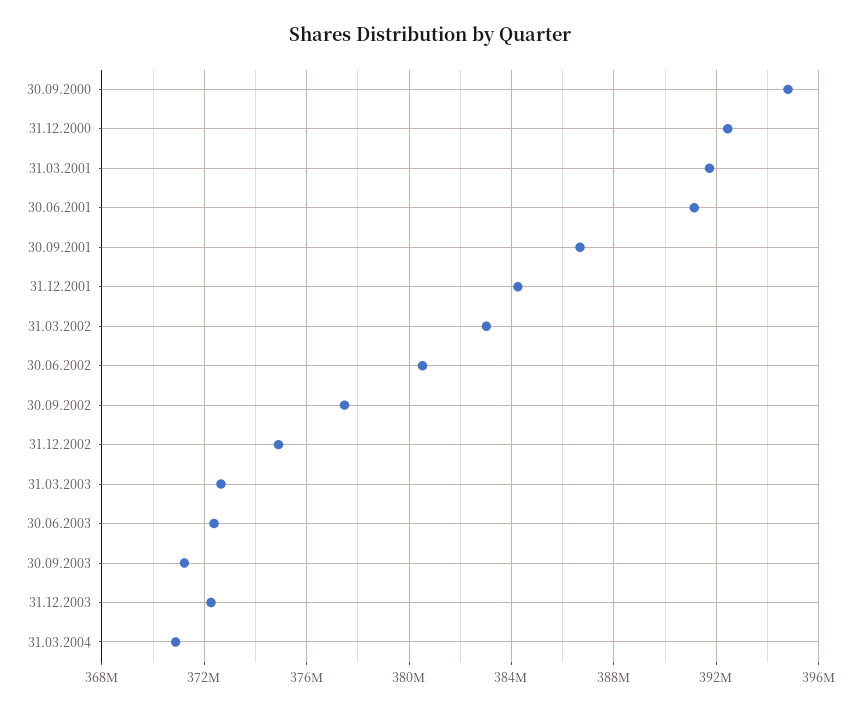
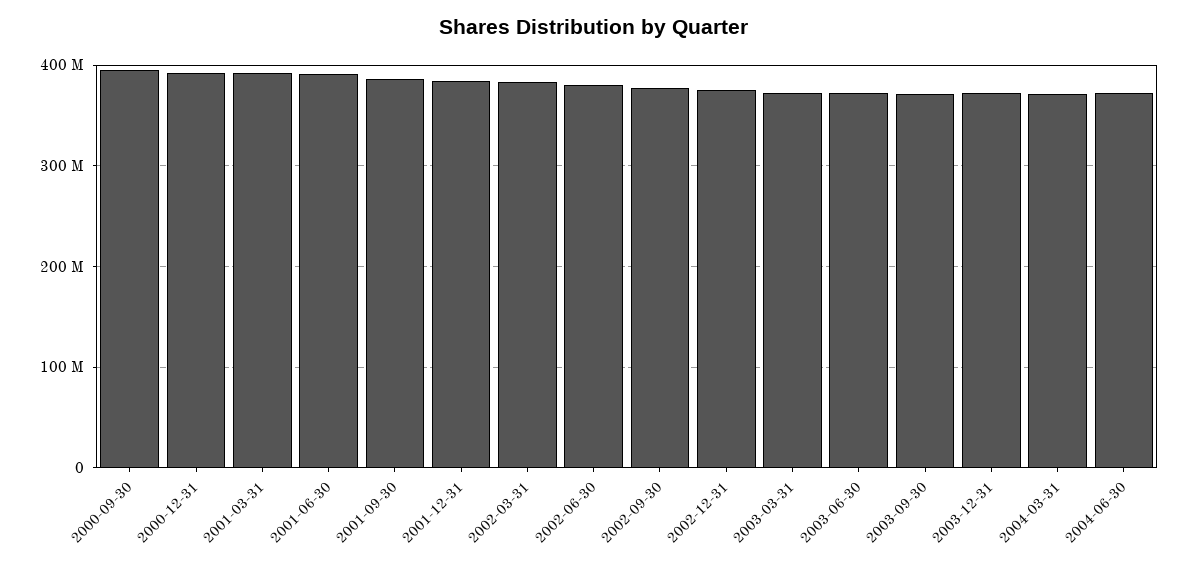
2004-06-30: none -> 370000000

